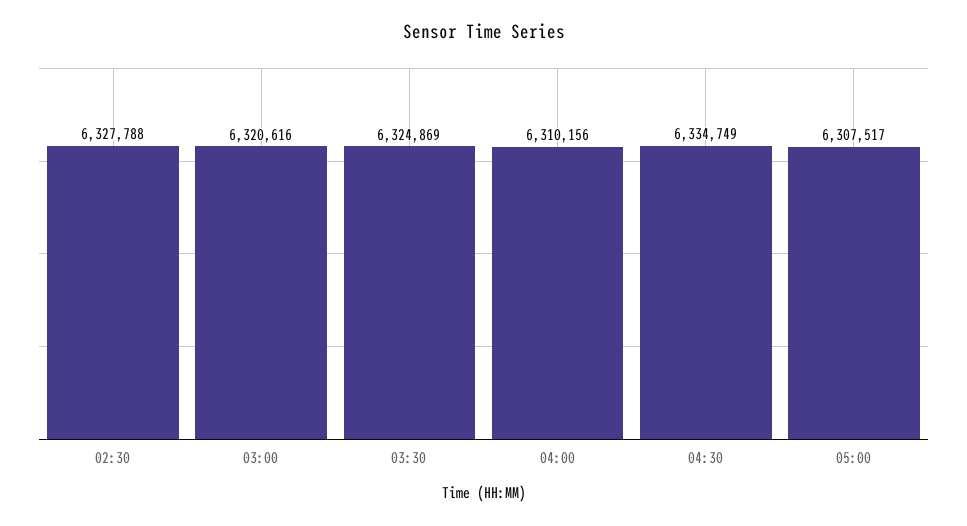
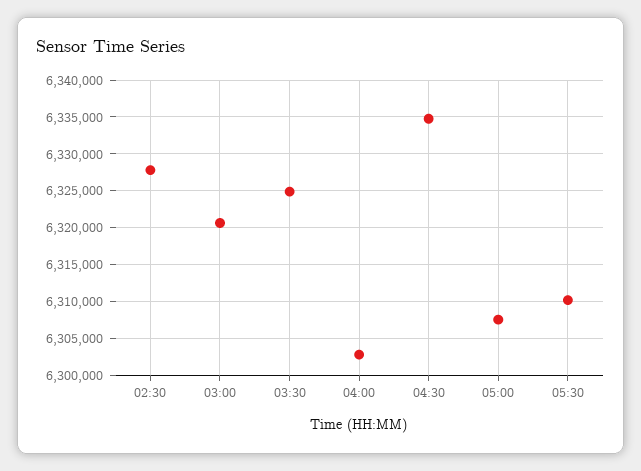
04:00: 6310156 -> 6303000
05:30: none -> 6310000

